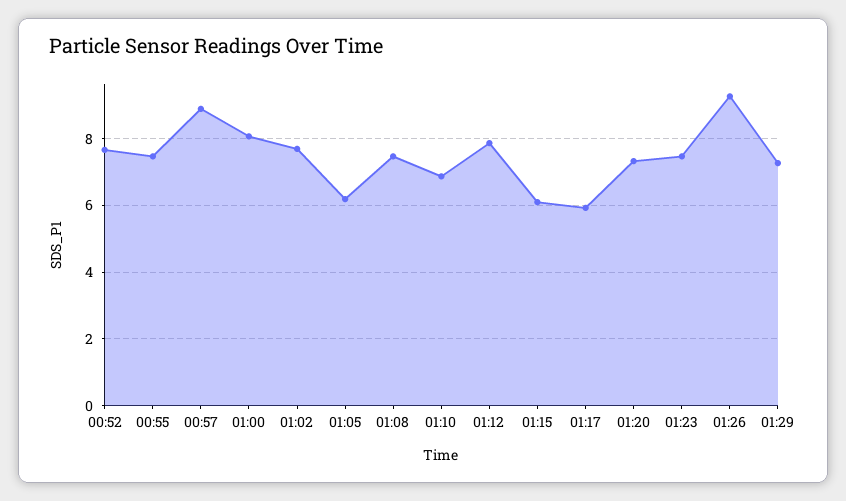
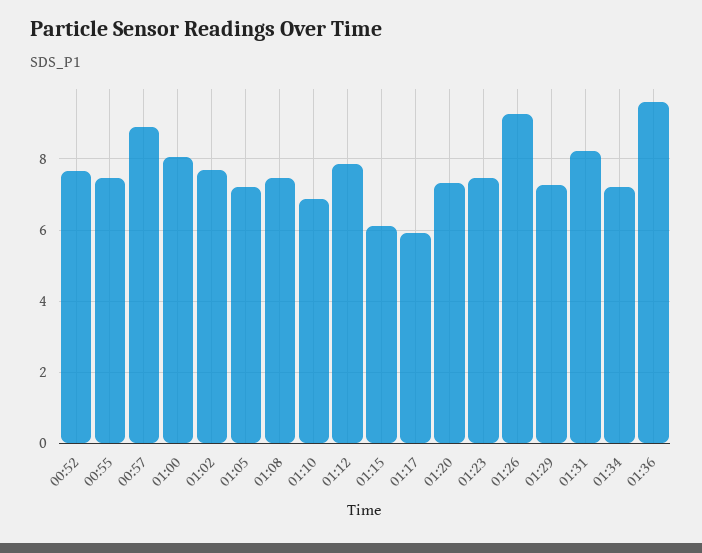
01:05: 6.2 -> 7.2
01:31: none -> 8.2
01:34: none -> 7.2
01:36: none -> 9.6

